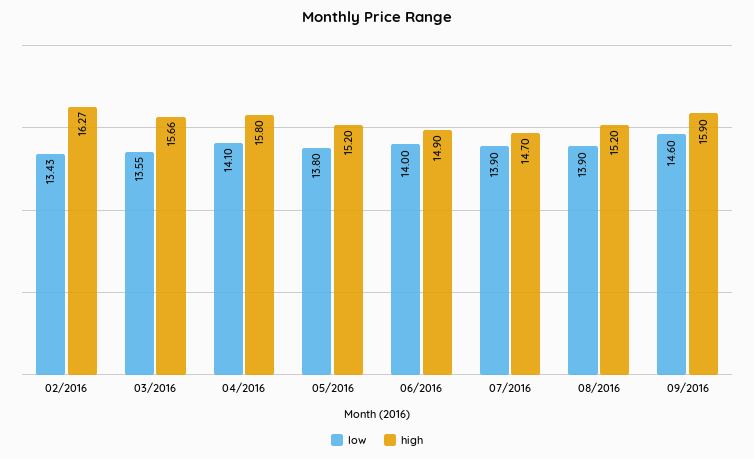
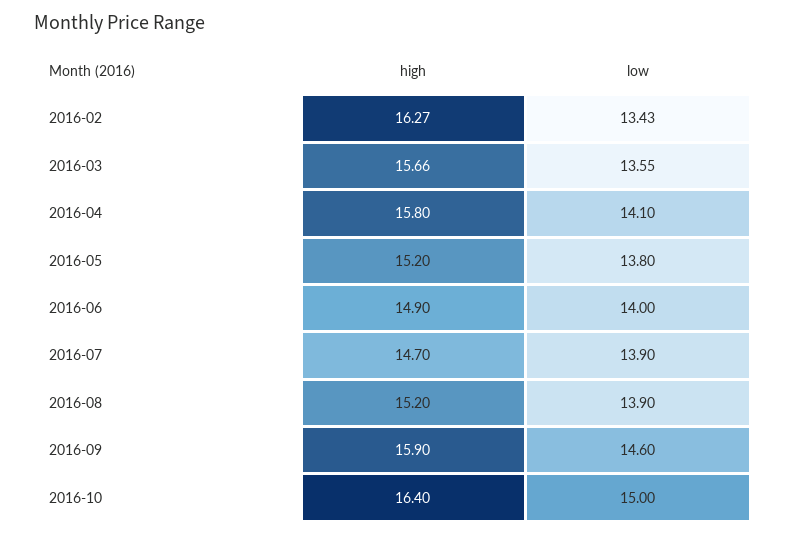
high, 2016-10: none -> 16.4
low, 2016-10: none -> 15

